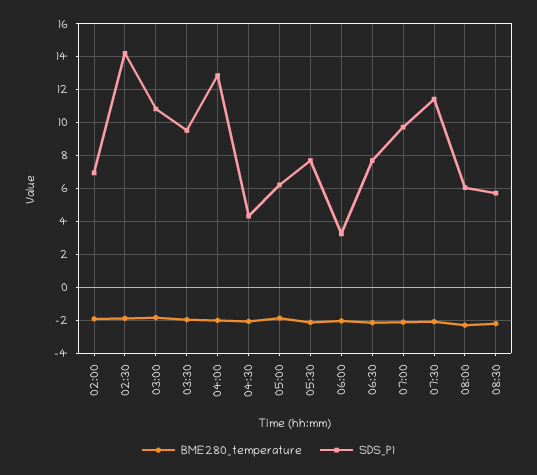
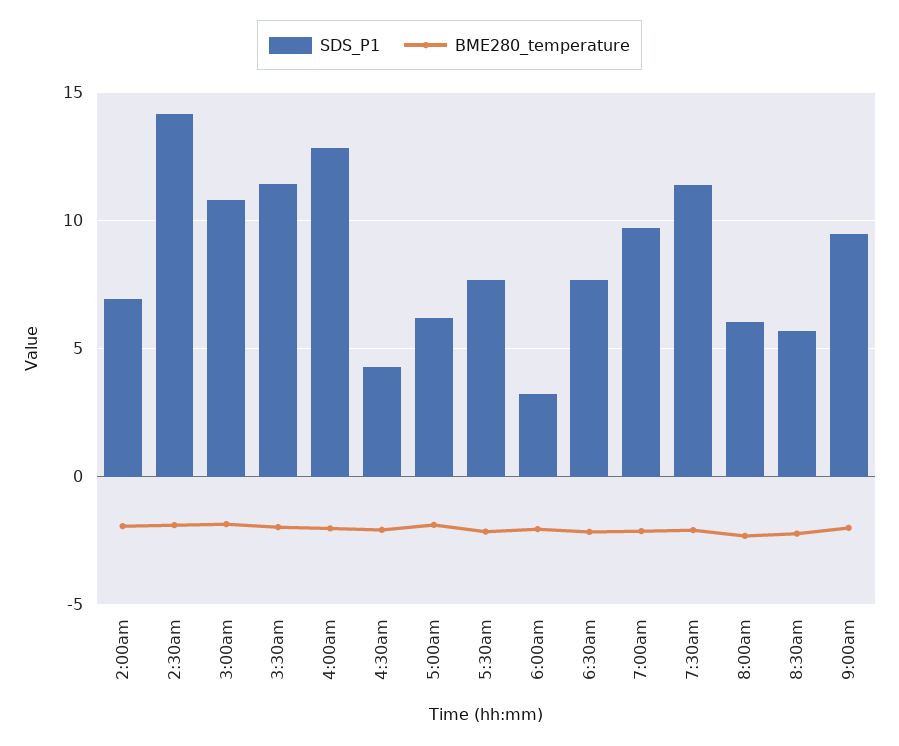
SDS_P1, 03:30: 9.5 -> 11.5
SDS_P1, 9:00am: none -> 9.5
BME280_temperature, 9:00am: none -> -2

